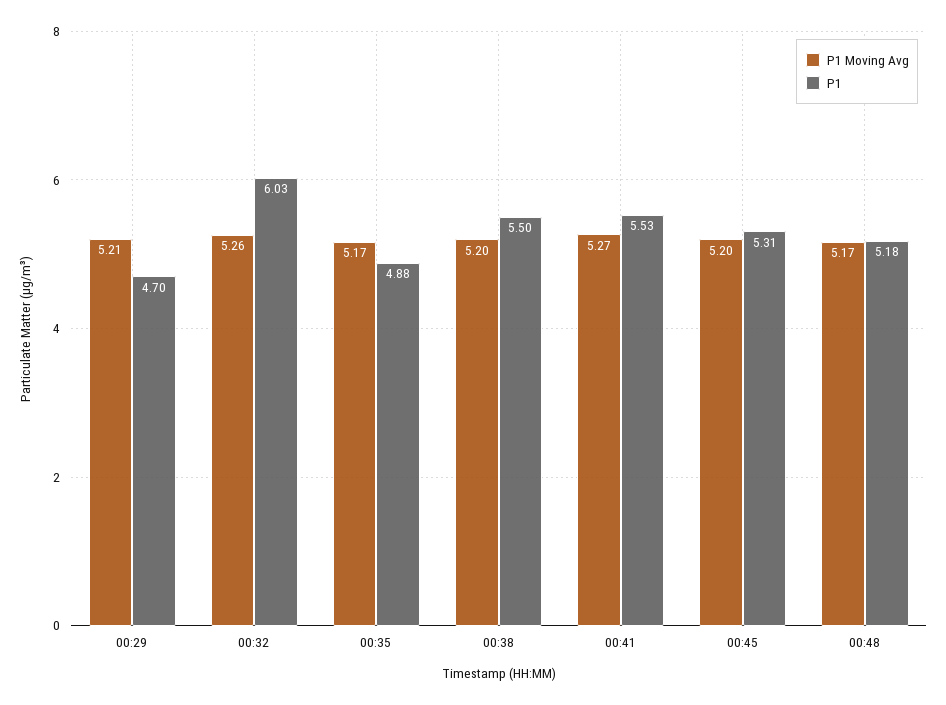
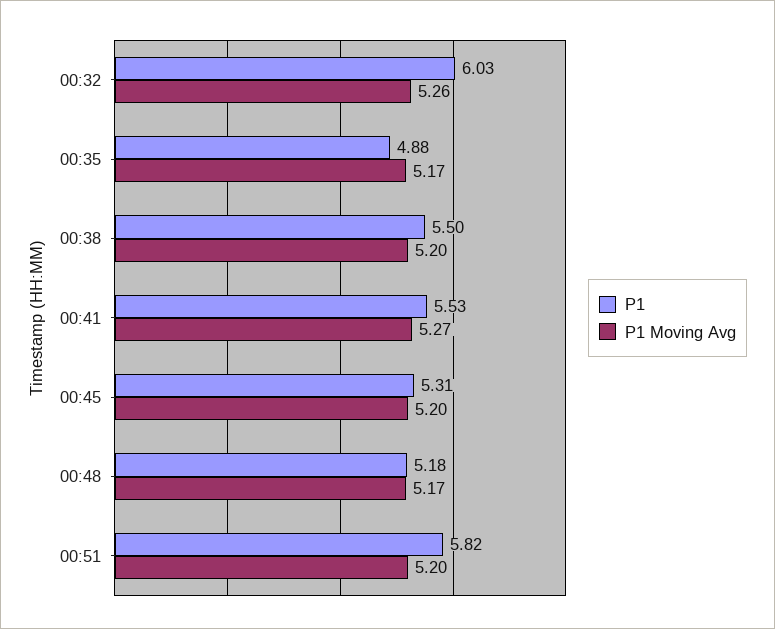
P1 Moving Avg, 00:29: 5.21 -> none
P1, 00:29: 4.7 -> none
P1, 00:51: none -> 5.82
P1 Moving Avg, 00:51: none -> 5.2

